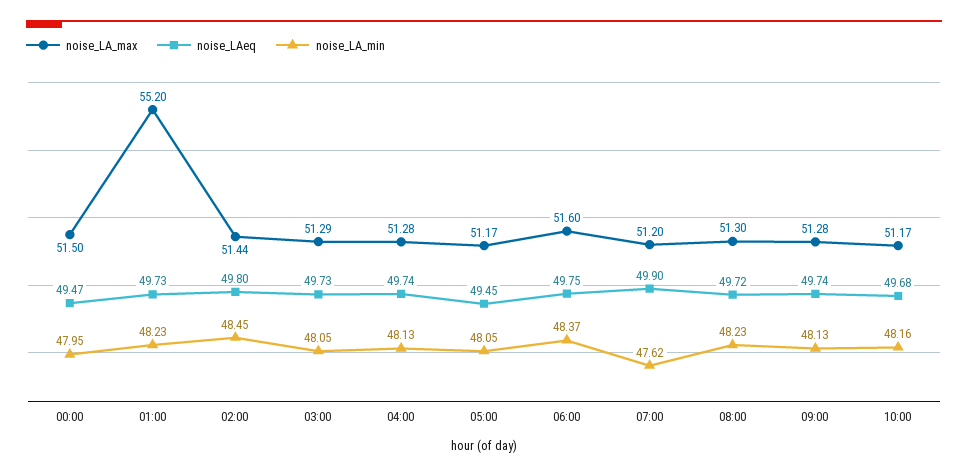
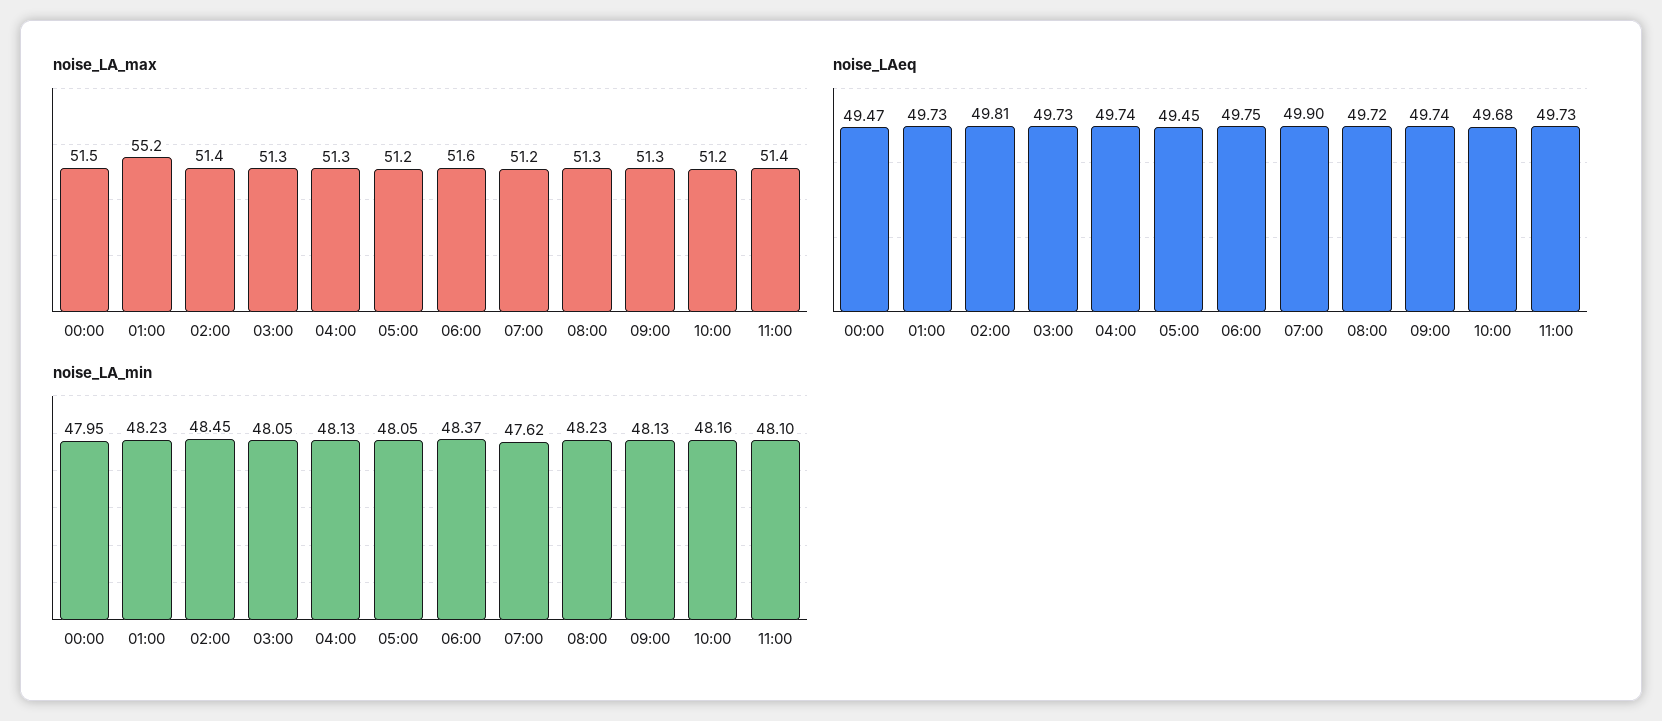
noise_LAeq, 02:00: 49.8 -> 49.81
noise_LA_max, 11:00: none -> 51.4
noise_LAeq, 11:00: none -> 49.73
noise_LA_min, 11:00: none -> 48.1

